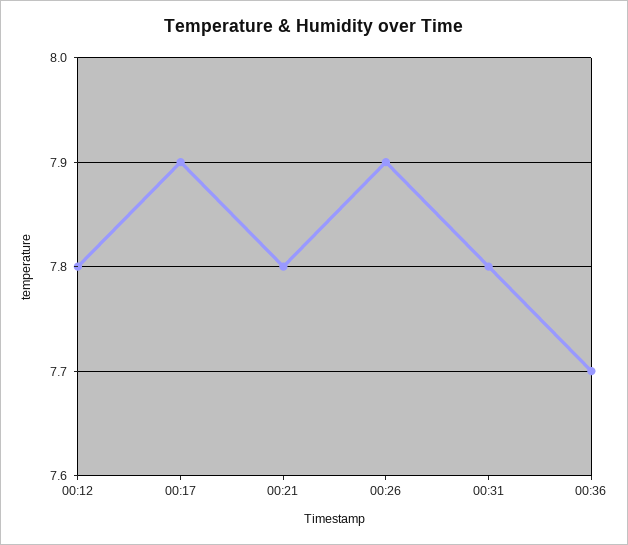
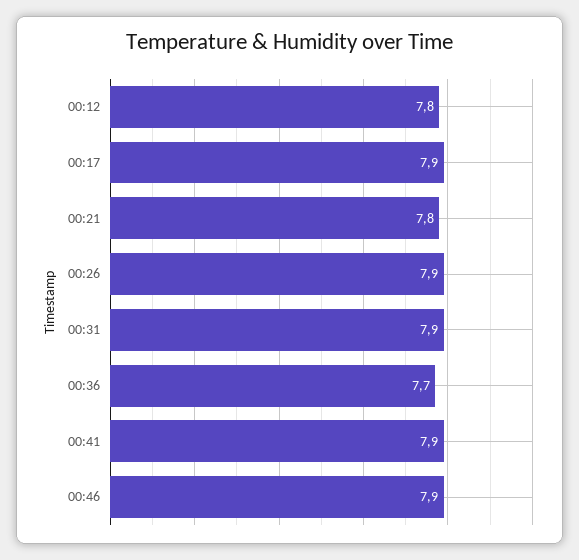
00:31: 7.8 -> 7.9
00:41: none -> 7.9
00:46: none -> 7.9

